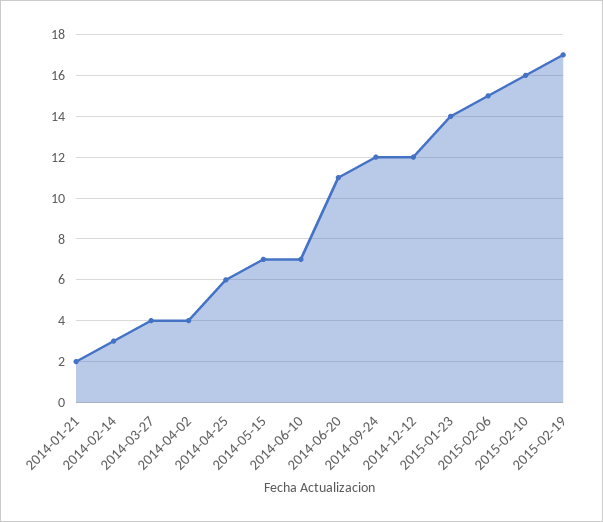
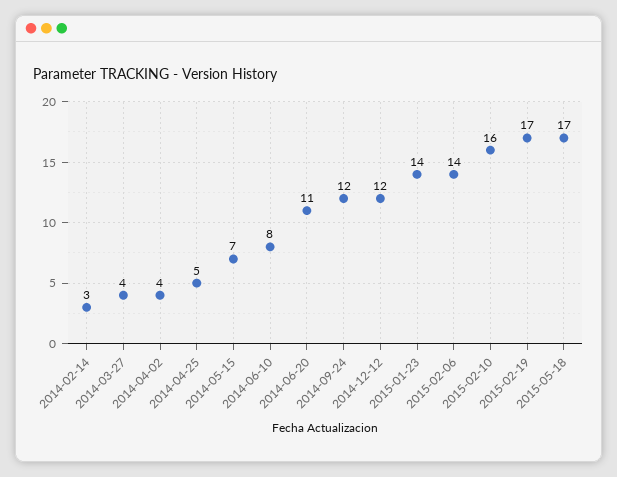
2014-01-21: 2 -> none
2014-04-25: 6 -> 5
2014-06-10: 7 -> 8
2015-02-06: 15 -> 14
2015-05-18: none -> 17

